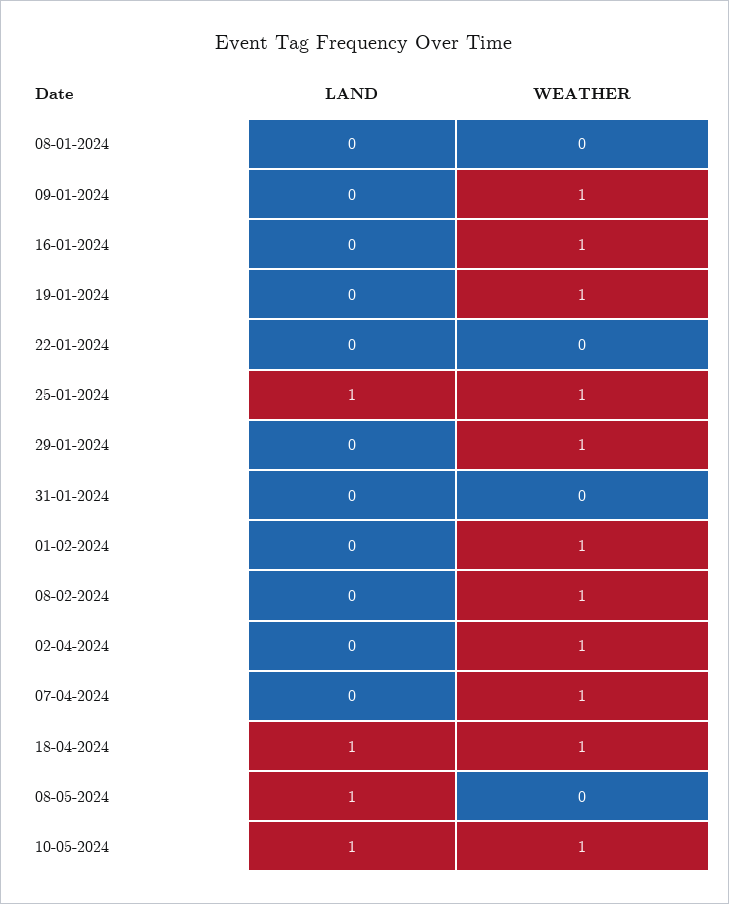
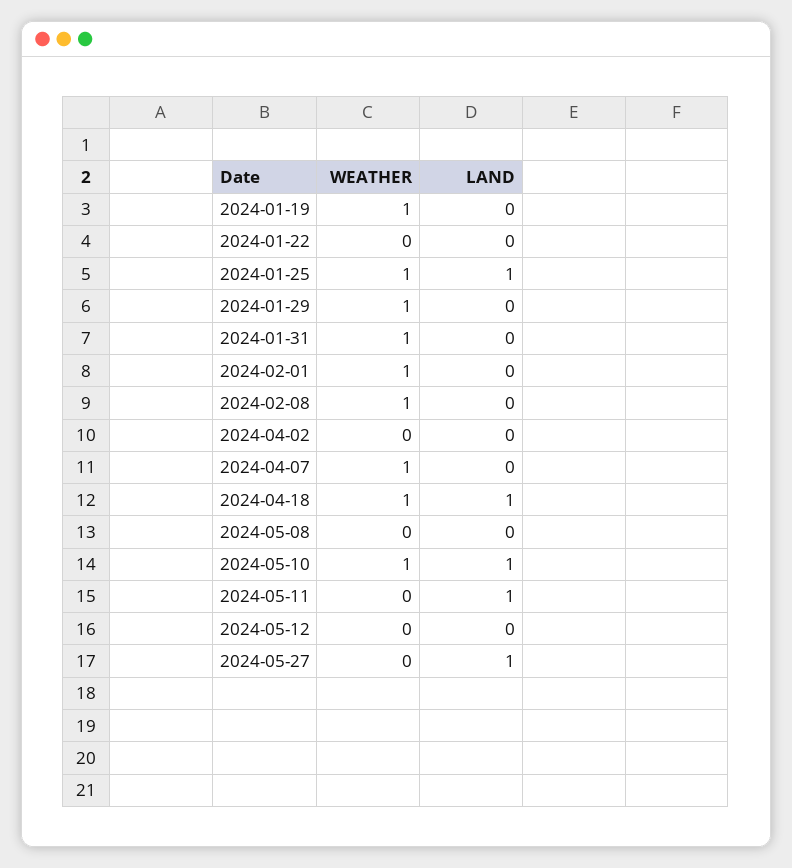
LAND, 08-01-2024: 0 -> none
WEATHER, 08-01-2024: 0 -> none
LAND, 09-01-2024: 0 -> none
WEATHER, 09-01-2024: 1 -> none
LAND, 16-01-2024: 0 -> none
WEATHER, 16-01-2024: 1 -> none
WEATHER, 31-01-2024: 0 -> 1
WEATHER, 02-04-2024: 1 -> 0
LAND, 08-05-2024: 1 -> 0
WEATHER, 2024-05-11: none -> 0
LAND, 2024-05-11: none -> 1
WEATHER, 2024-05-12: none -> 0
LAND, 2024-05-12: none -> 0
WEATHER, 2024-05-27: none -> 0
LAND, 2024-05-27: none -> 1

